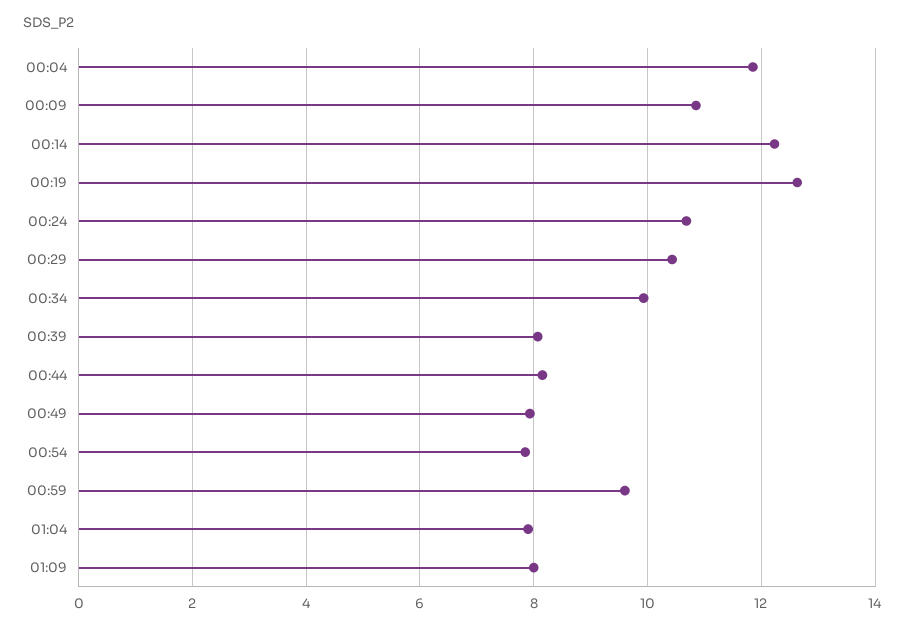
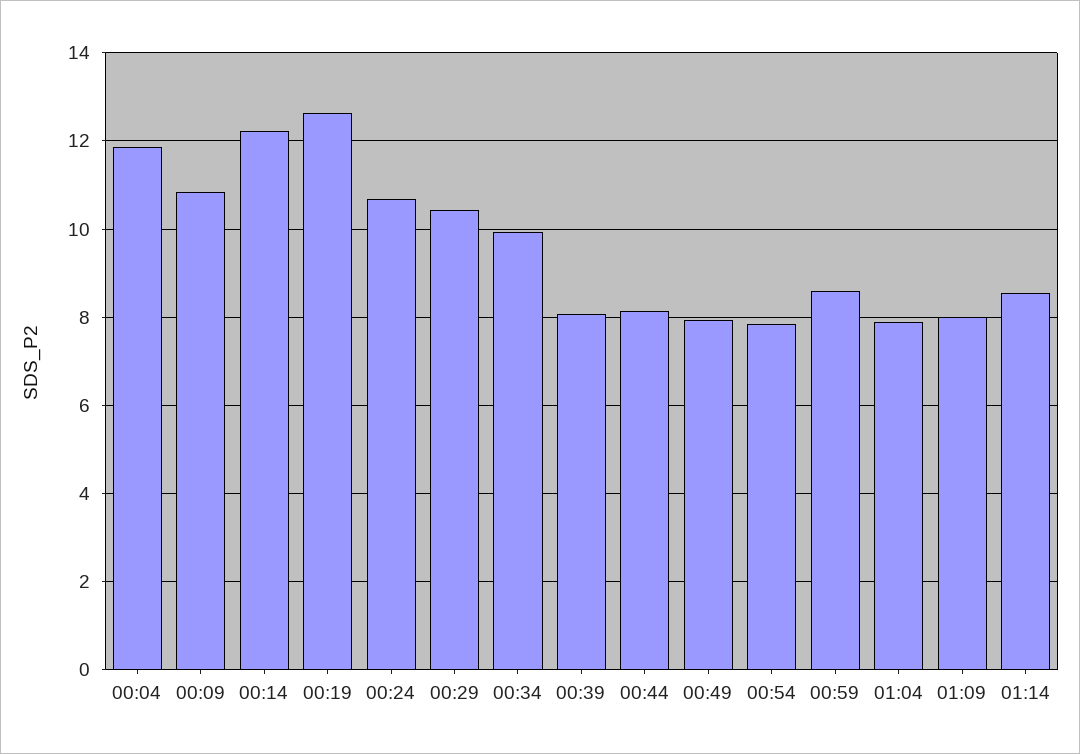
00:59: 9.6 -> 8.6
01:14: none -> 8.6

